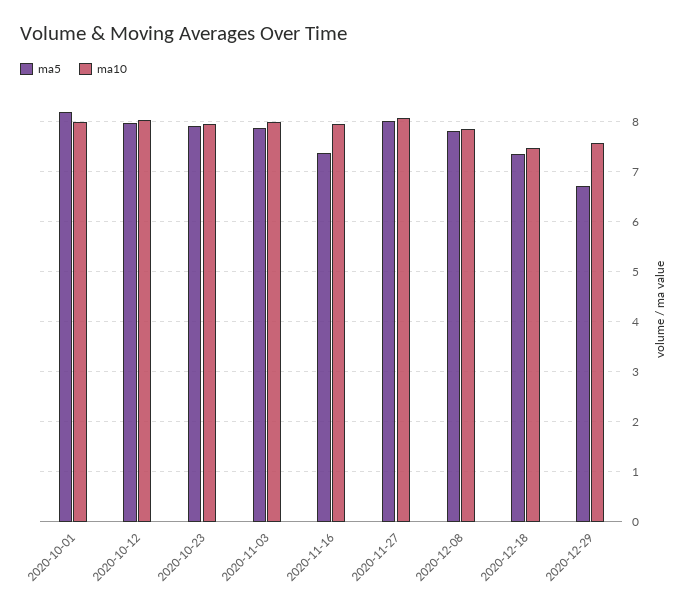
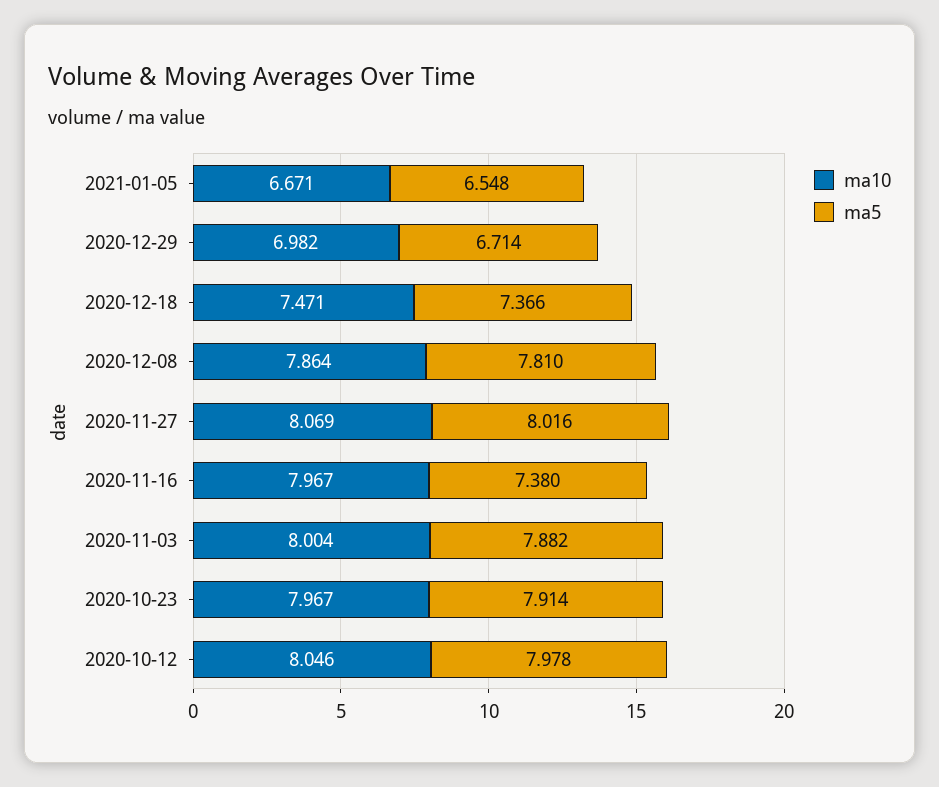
ma5, 2020-10-01: 8.2 -> none
ma10, 2020-10-01: 8 -> none
ma10, 2020-12-29: 7.6 -> 6.982
ma10, 2021-01-05: none -> 6.671
ma5, 2021-01-05: none -> 6.548

